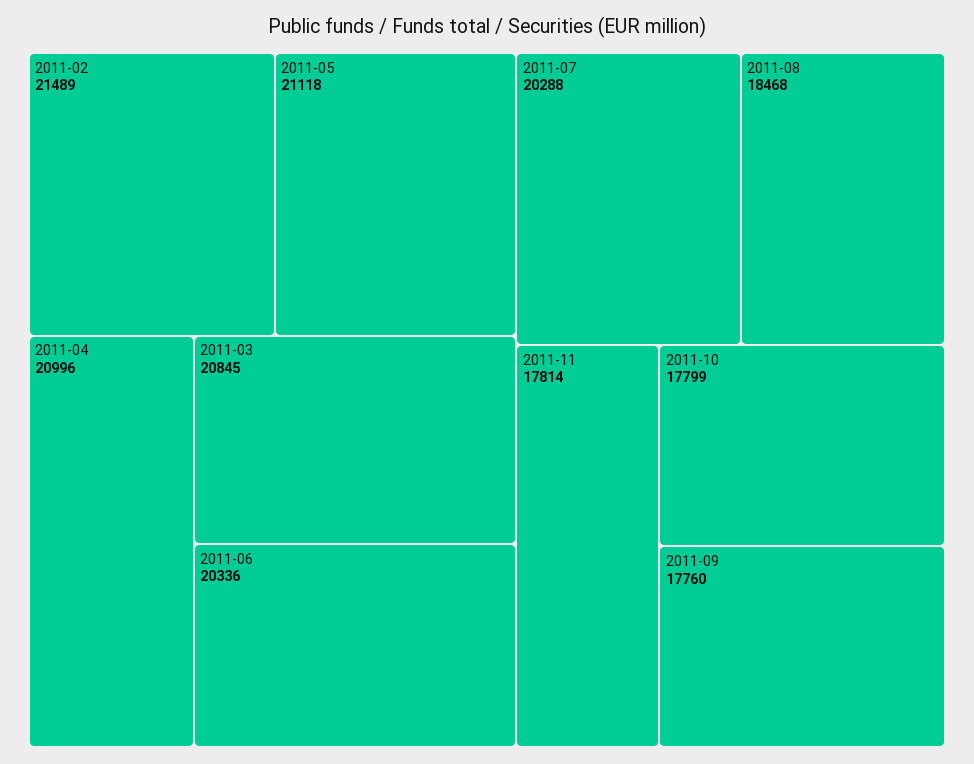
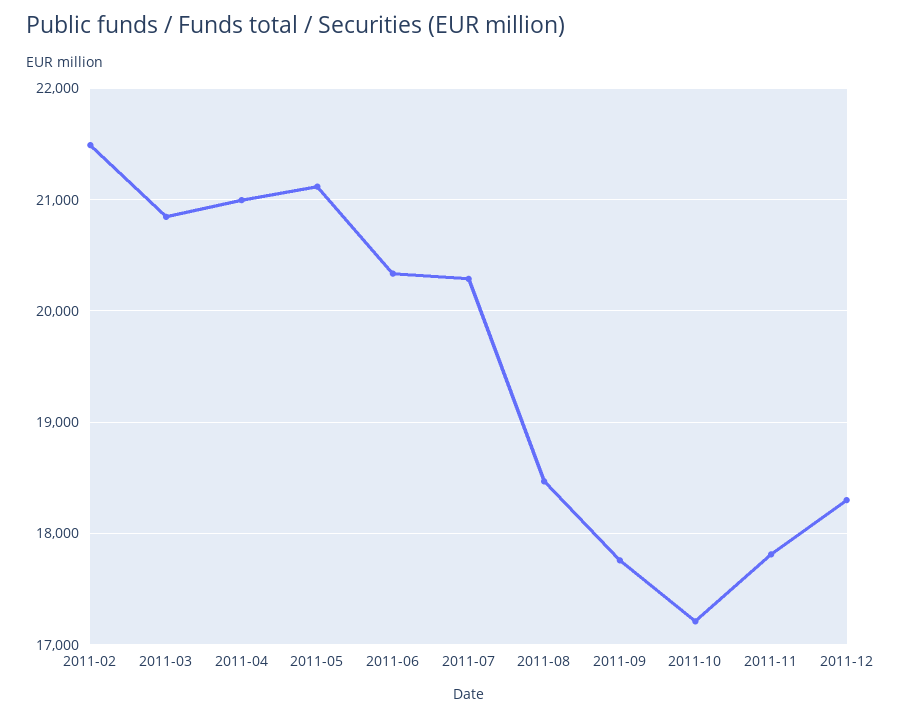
2011-10: 17799 -> 17200
2011-12: none -> 18300

